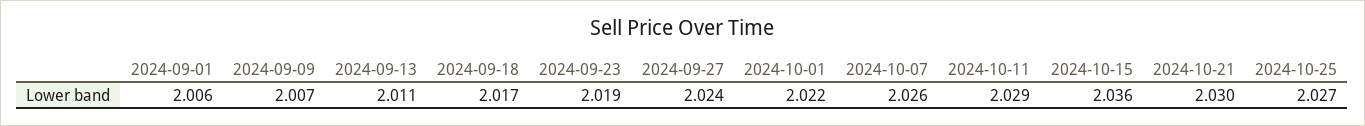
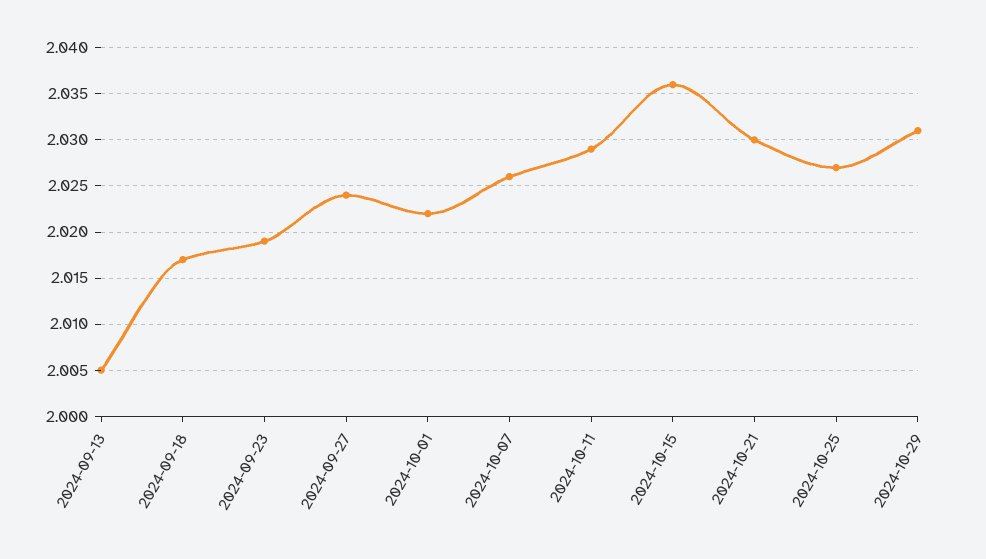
2024-09-01: 2.006 -> none
2024-09-09: 2.007 -> none
2024-09-13: 2.011 -> 2.005
2024-10-29: none -> 2.031

